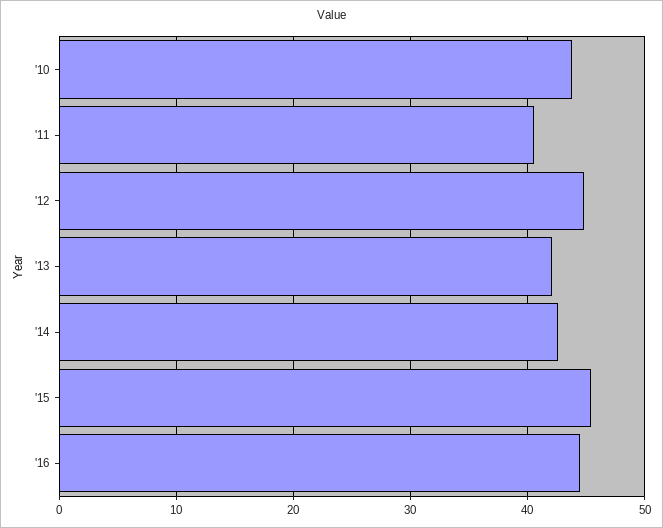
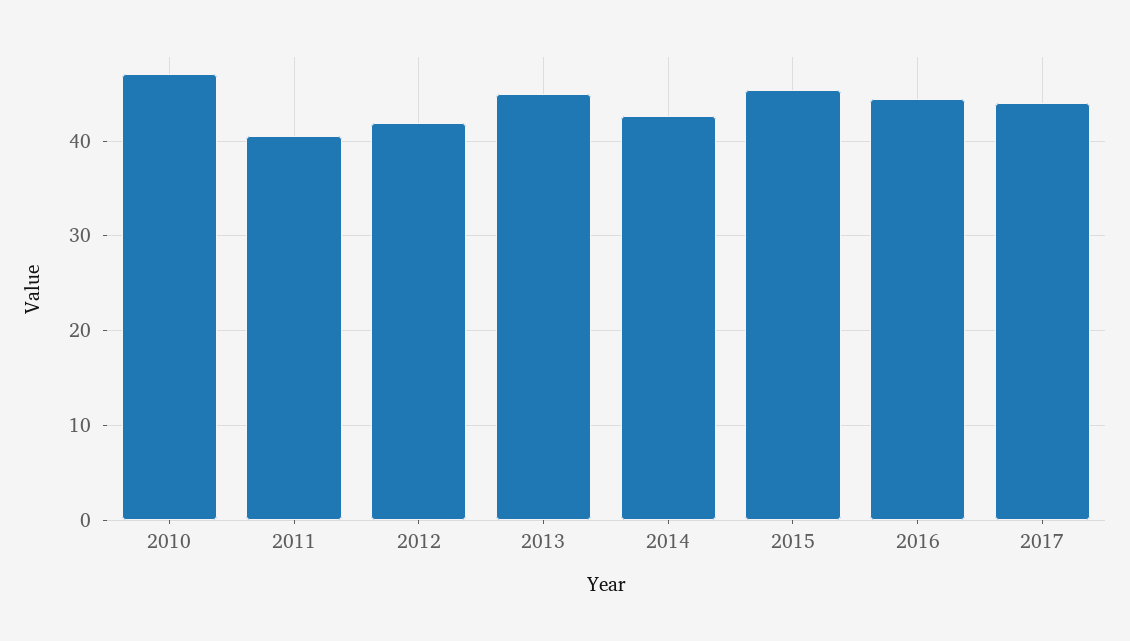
'10: 44 -> 47
'12: 45 -> 42
'13: 42 -> 45
2017: none -> 44

